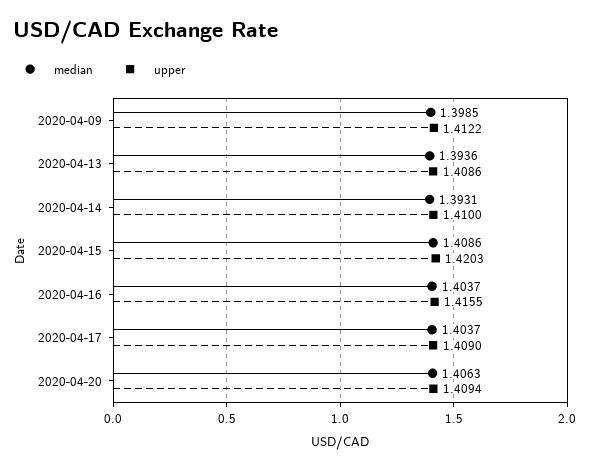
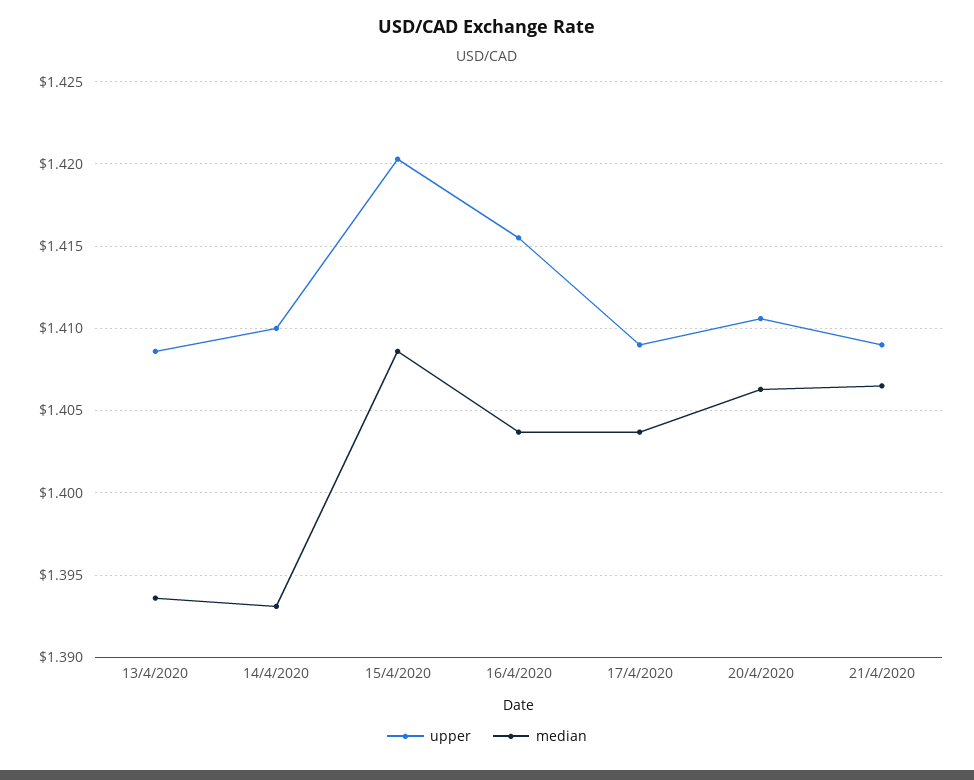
median, 2020-04-09: 1.3985 -> none
upper, 2020-04-09: 1.4122 -> none
upper, 2020-04-20: 1.4094 -> 1.4105
upper, 21/4/2020: none -> 1.409
median, 21/4/2020: none -> 1.4065

